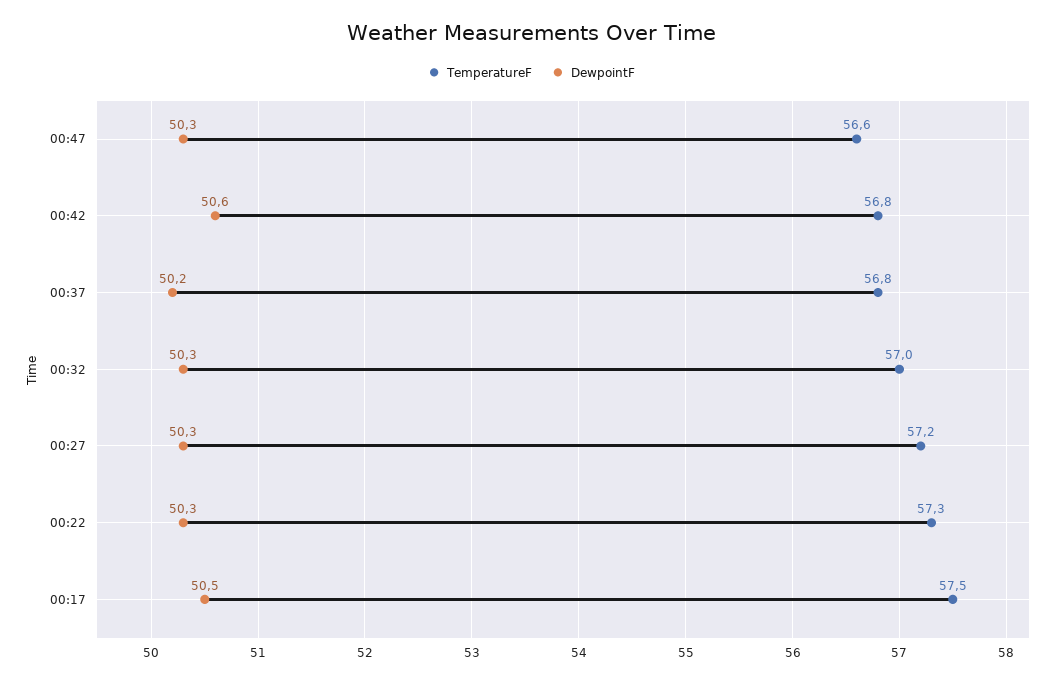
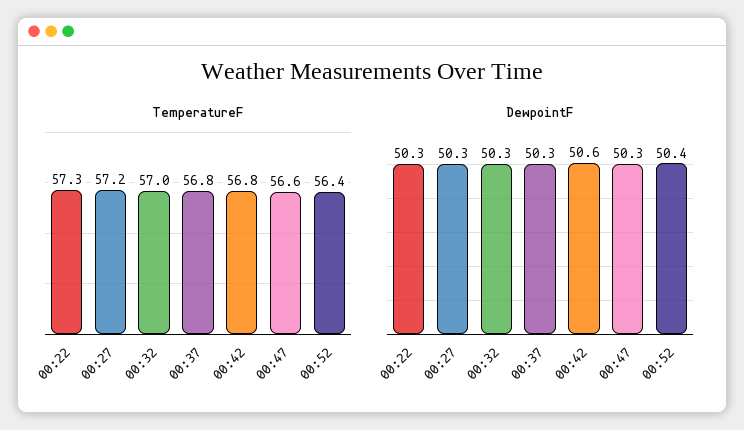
DewpointF, 00:37: 50.2 -> 50.3
TemperatureF, 00:17: 57.5 -> none
DewpointF, 00:17: 50.5 -> none
TemperatureF, 00:52: none -> 56.4
DewpointF, 00:52: none -> 50.4

